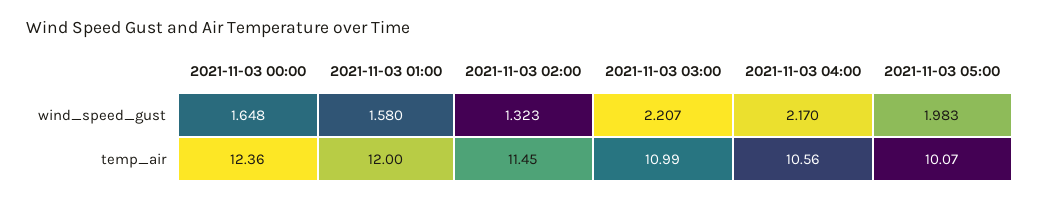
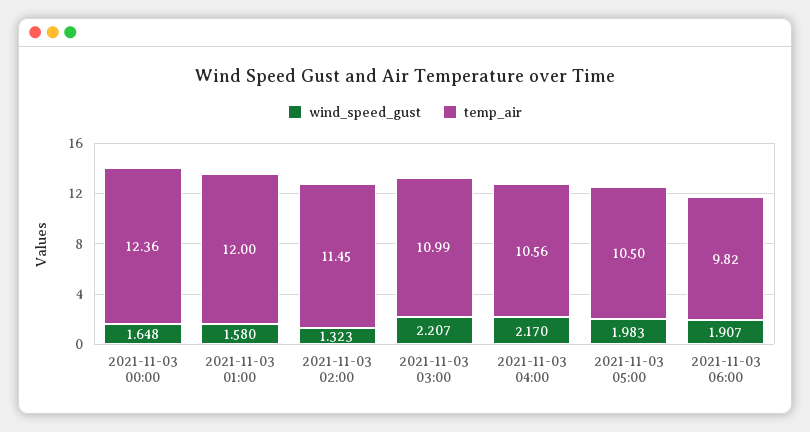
temp_air, 2021-11-03 05:00: 10.07 -> 10.5
wind_speed_gust, 2021-11-03 06:00: none -> 1.907
temp_air, 2021-11-03 06:00: none -> 9.82

